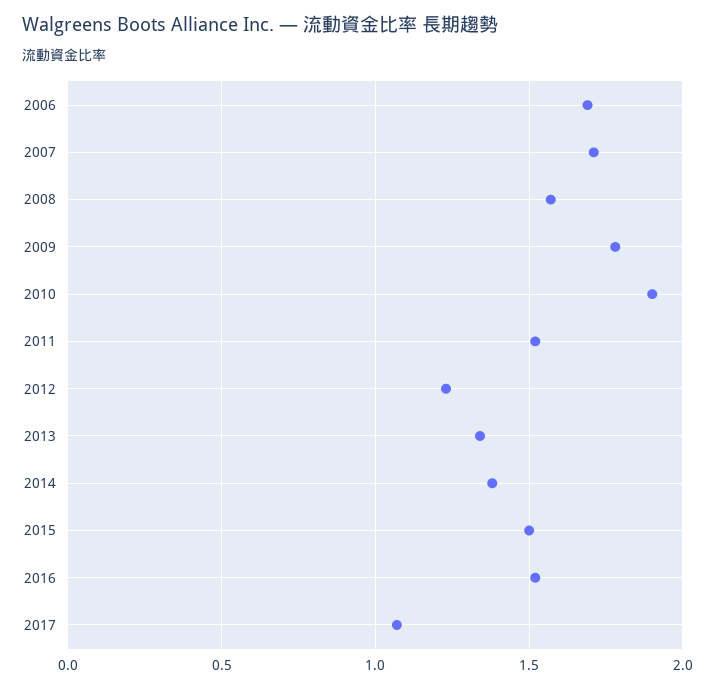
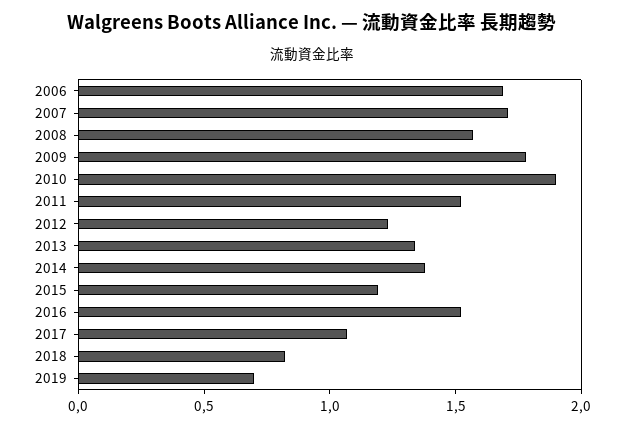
2015: 1.5 -> 1.2
2018: none -> 0.8
2019: none -> 0.7

